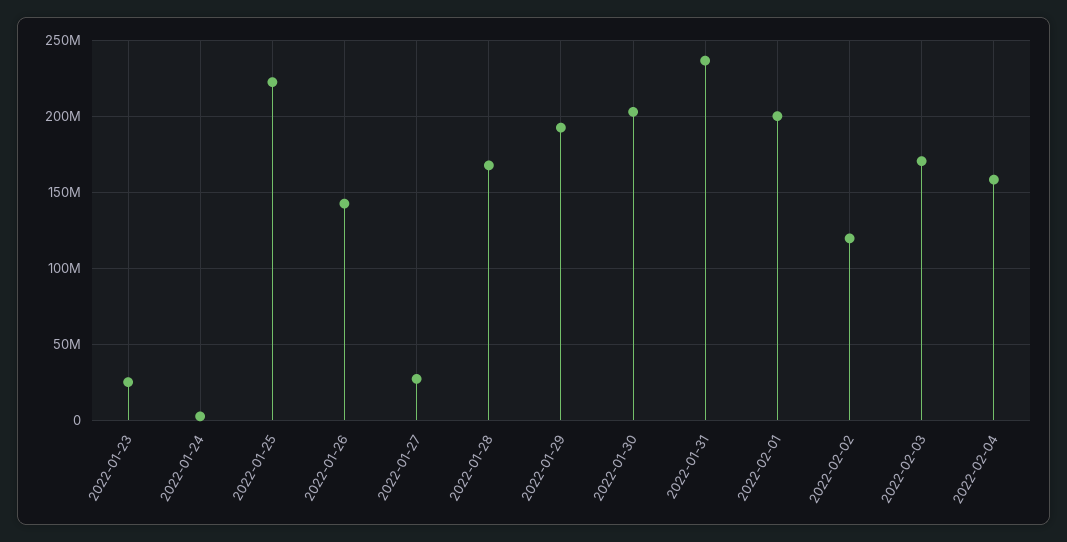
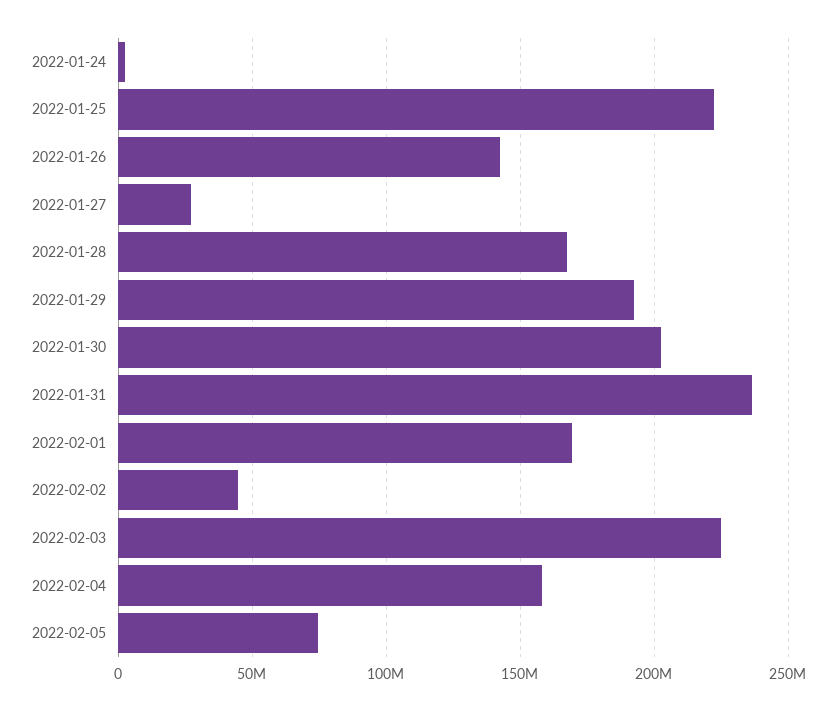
2022-01-23: 25000000 -> none
2022-02-01: 200000000 -> 170000000
2022-02-02: 120000000 -> 45000000
2022-02-03: 170000000 -> 225000000
2022-02-05: none -> 75000000

